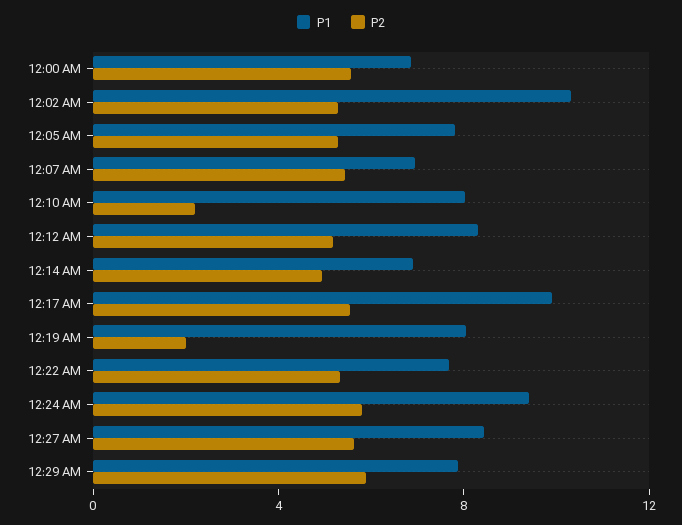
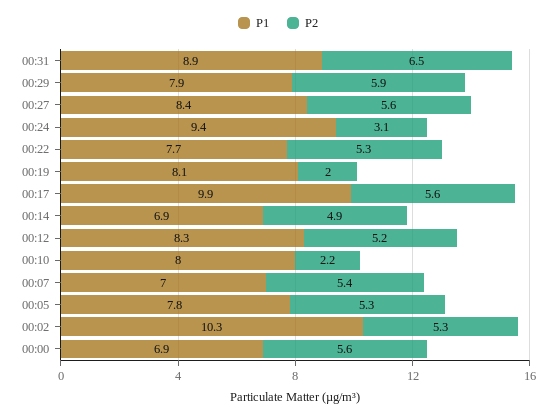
P2, 12:24 AM: 6 -> 3.1
P1, 00:31: none -> 8.9
P2, 00:31: none -> 6.5

